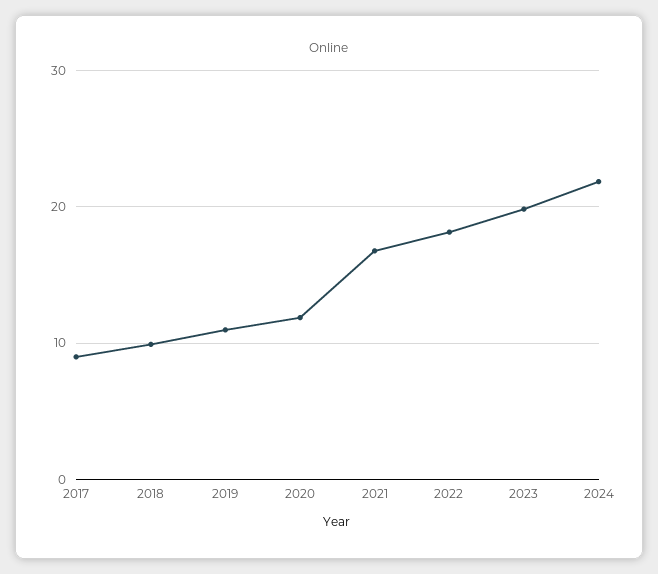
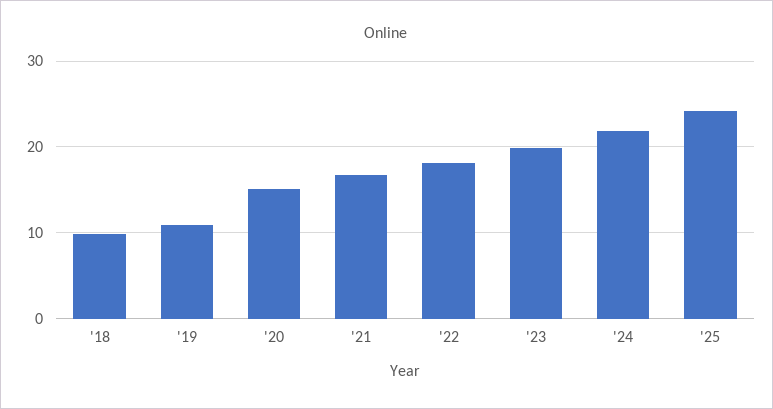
2017: 9 -> none
2020: 12 -> 15
'25: none -> 24

